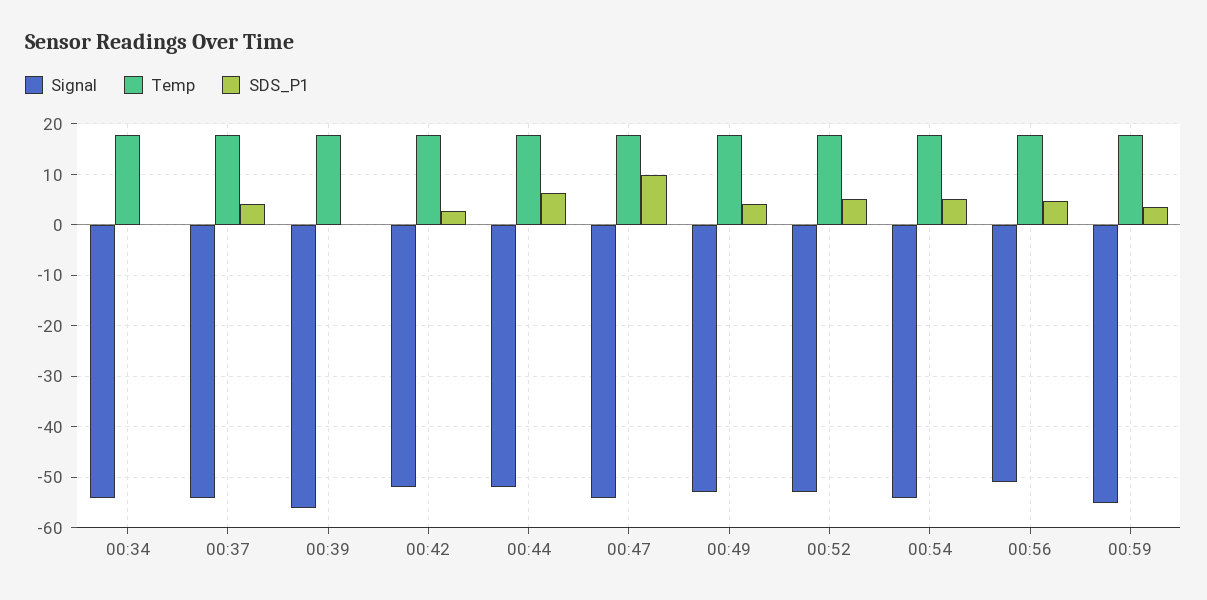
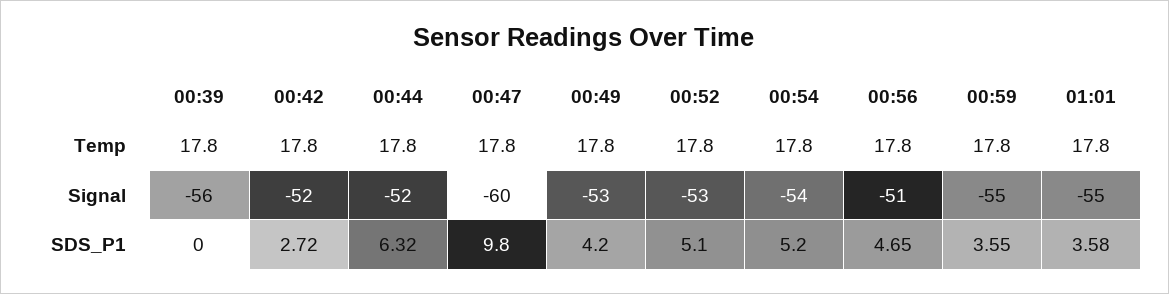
Signal, 00:34: -54 -> none
Temp, 00:34: 18 -> none
SDS_P1, 00:34: 0 -> none
Signal, 00:37: -54 -> none
Temp, 00:37: 18 -> none
SDS_P1, 00:37: 4 -> none
Signal, 00:47: -54 -> -60
Temp, 01:01: none -> 17.8
Signal, 01:01: none -> -55
SDS_P1, 01:01: none -> 3.58

